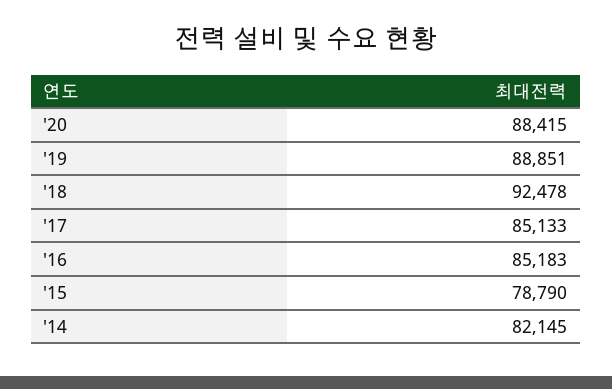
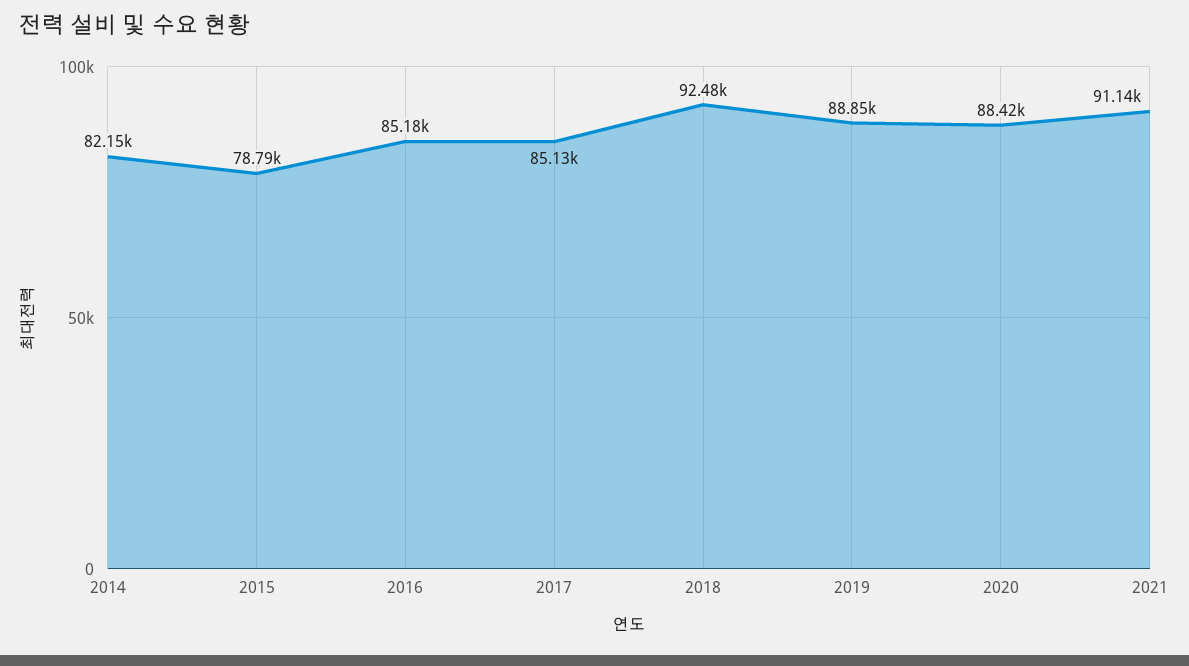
2021: none -> 91140

